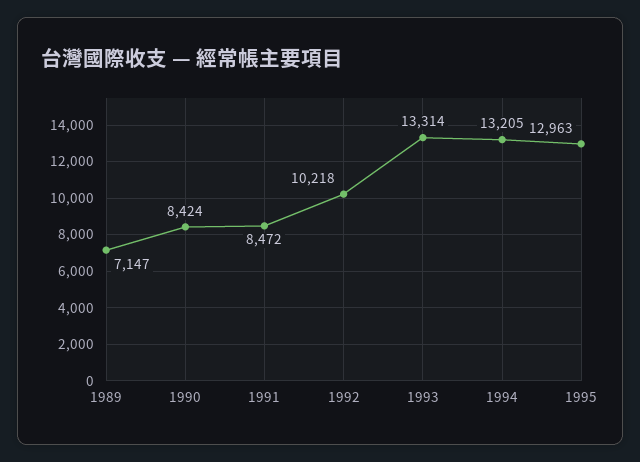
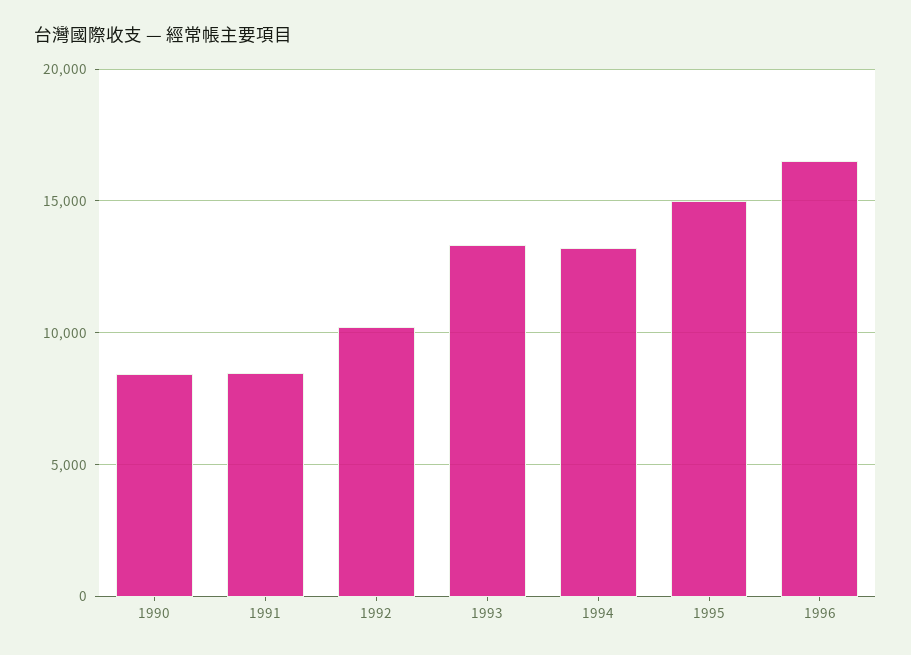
1989: 7147 -> none
1995: 12963 -> 15000
1996: none -> 16500

